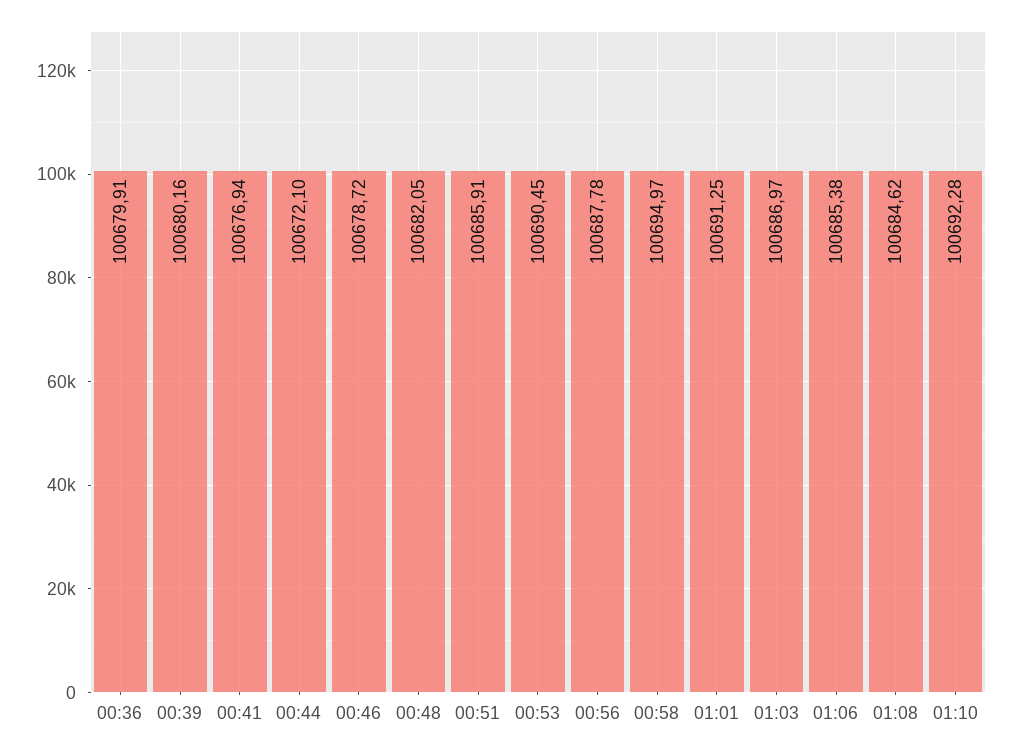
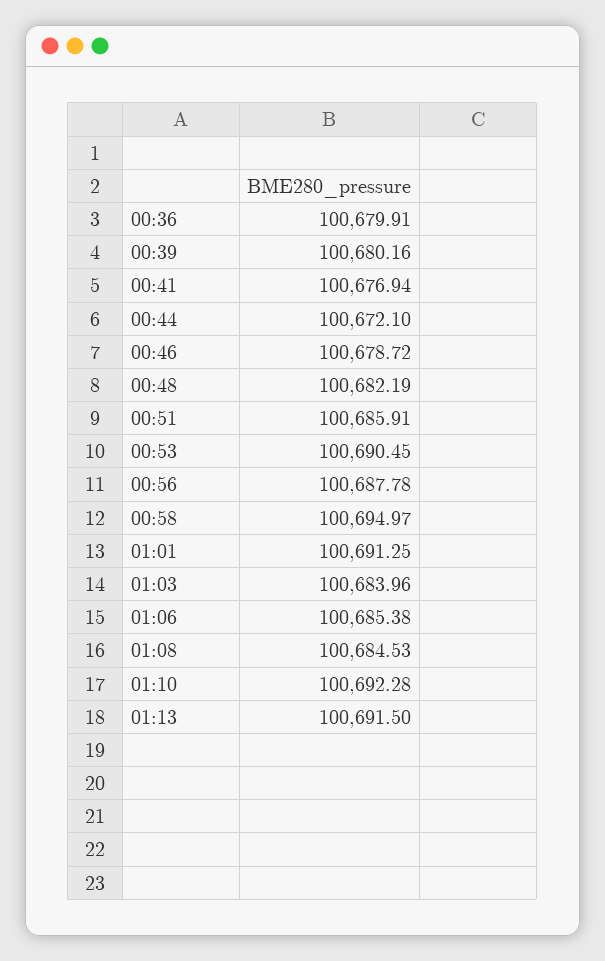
00:48: 100682.05 -> 100682.19
01:03: 100686.97 -> 100683.96
01:08: 100684.62 -> 100684.53
01:13: none -> 100691.5

